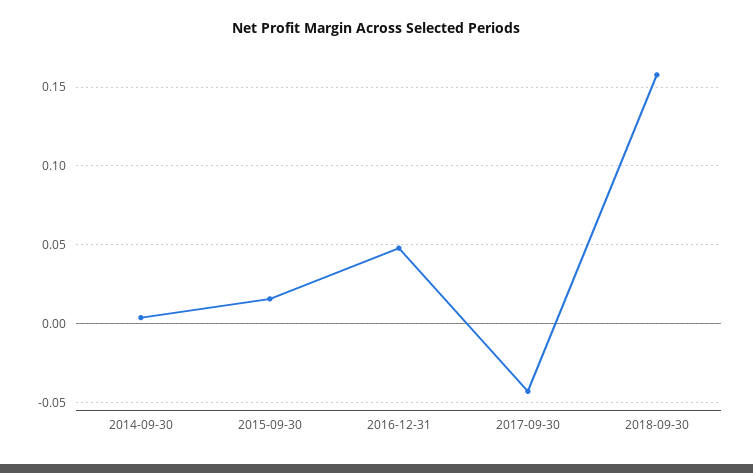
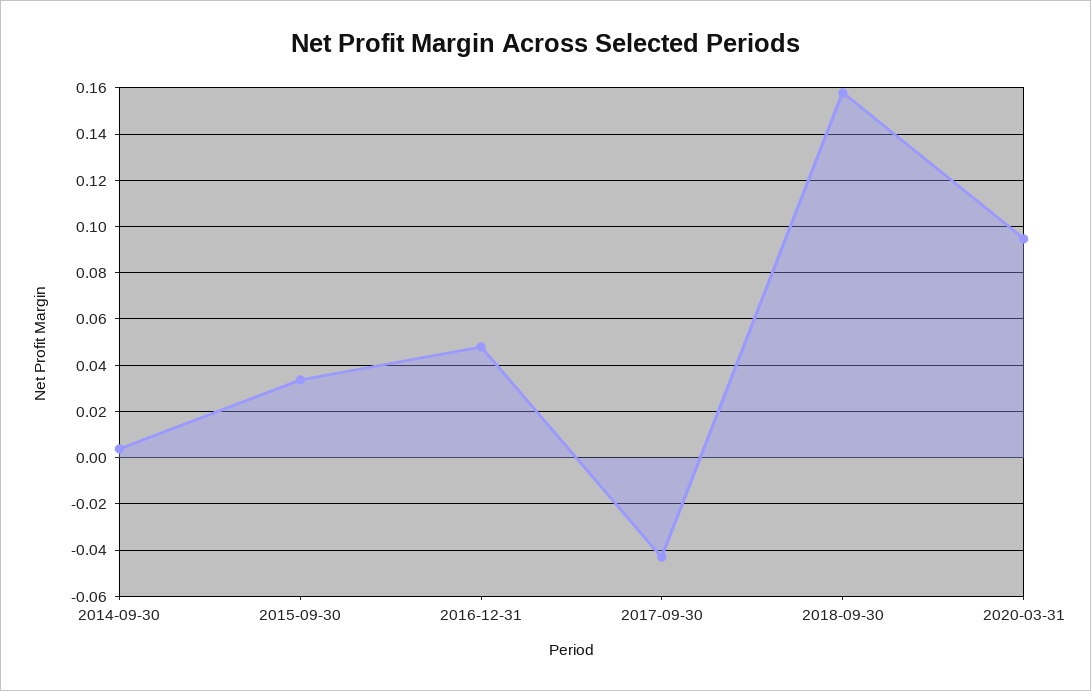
2015-09-30: 0.015 -> 0.035
2020-03-31: none -> 0.095

